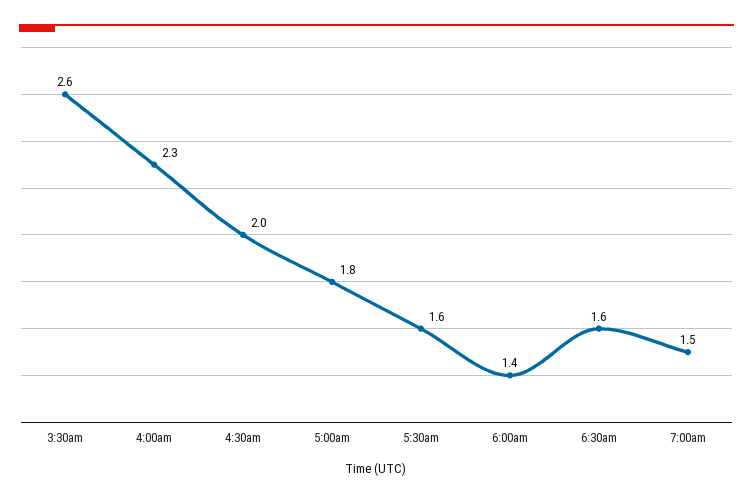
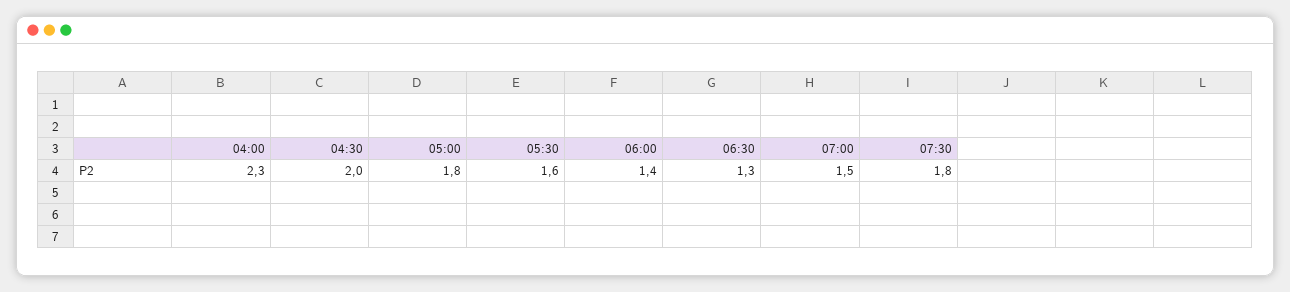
3:30am: 2.6 -> none
6:30am: 1.6 -> 1.3
07:30: none -> 1.8

